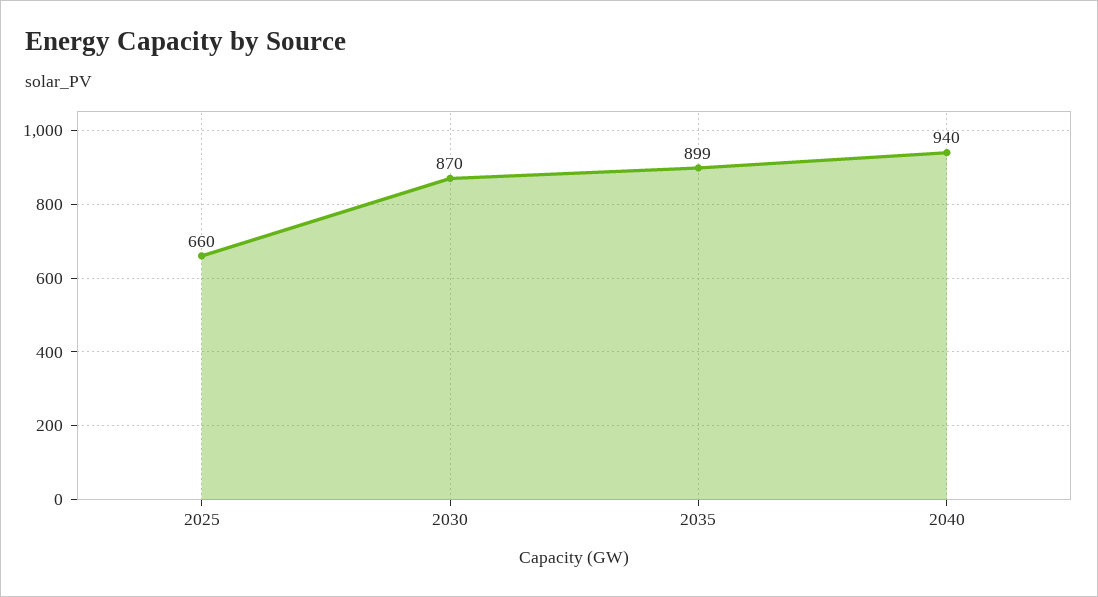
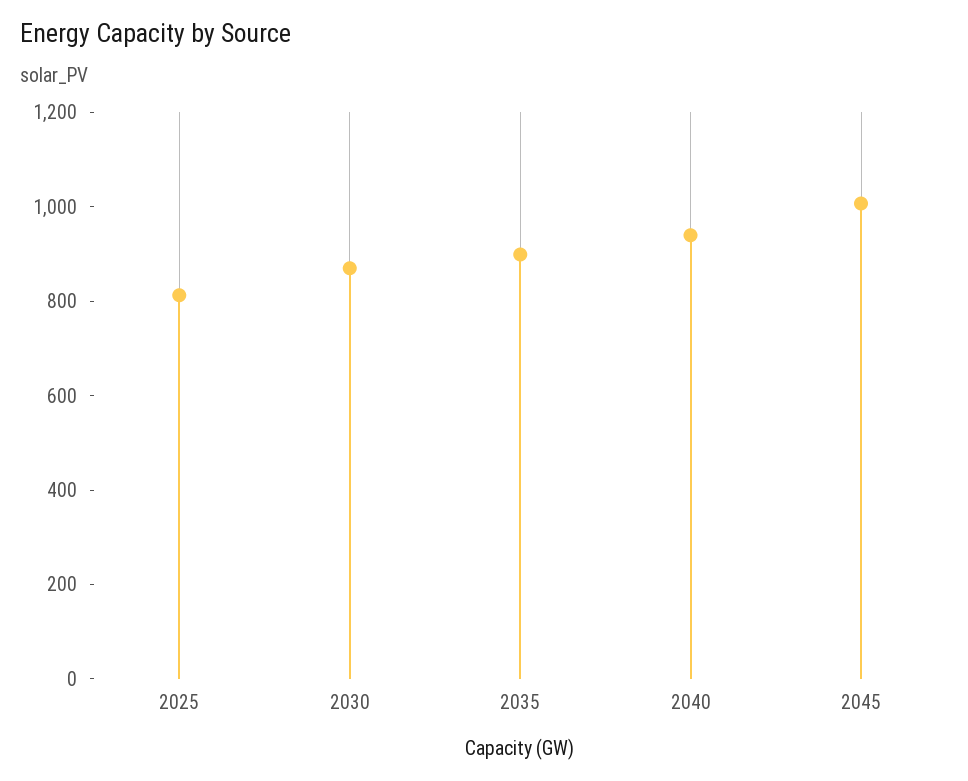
2025: 660 -> 800
2045: none -> 1000

